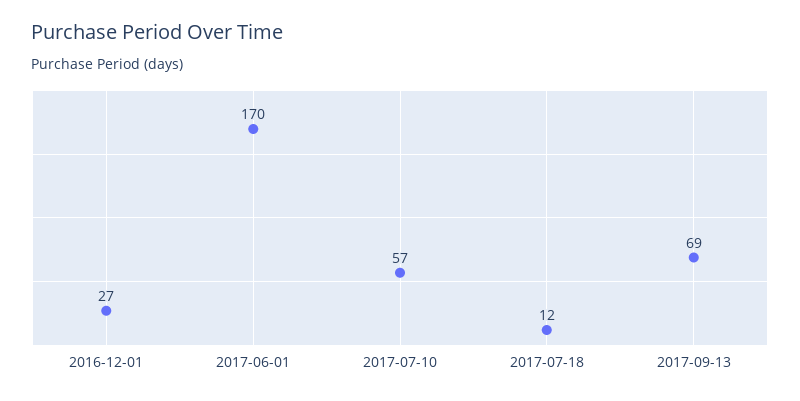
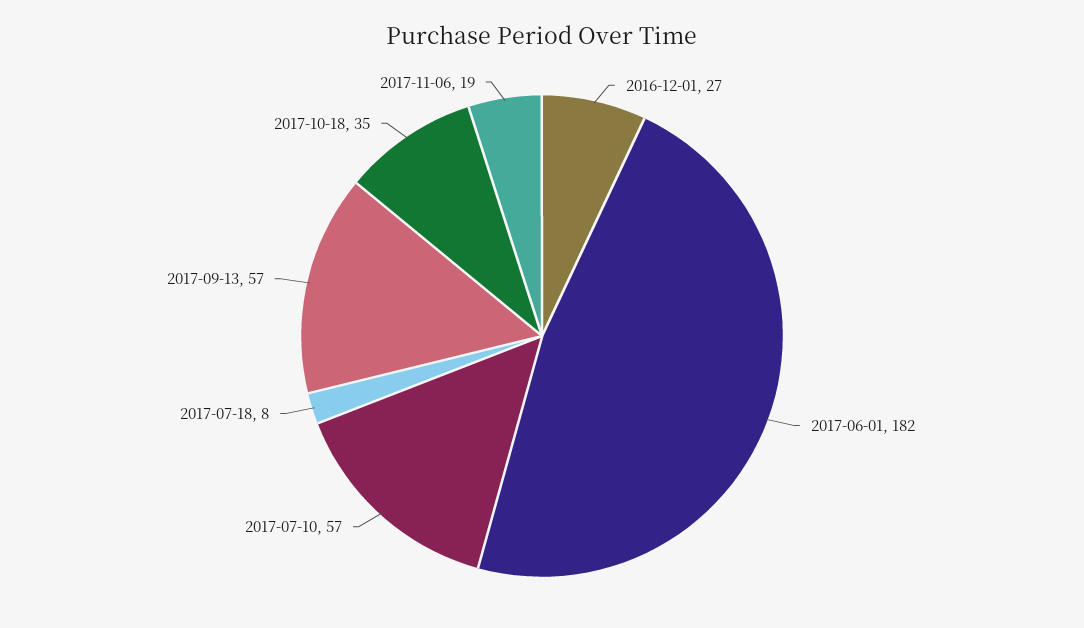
2017-06-01: 170 -> 182
2017-07-18: 12 -> 8
2017-09-13: 69 -> 57
2017-10-18: none -> 35
2017-11-06: none -> 19

